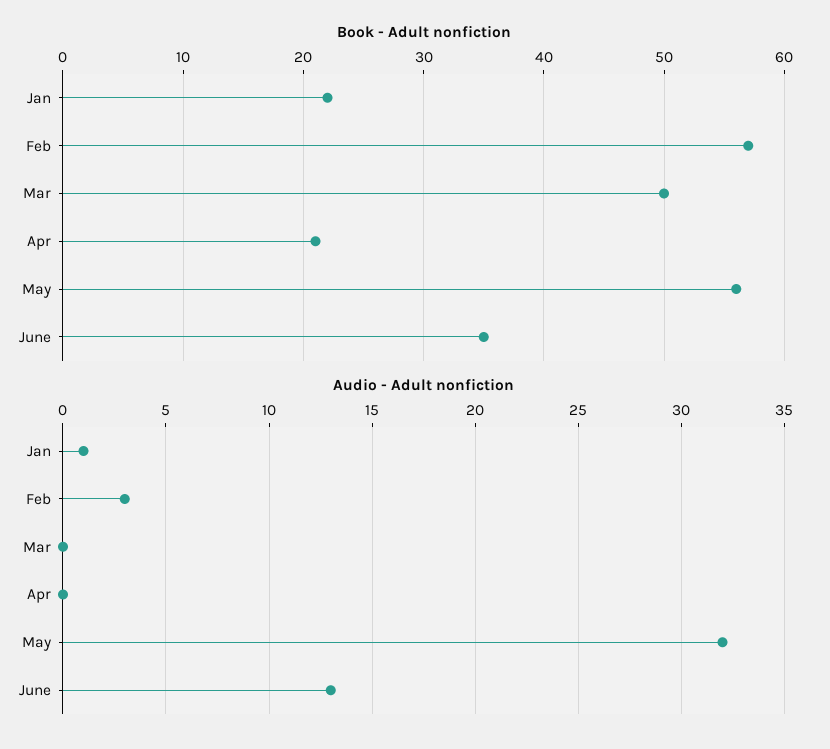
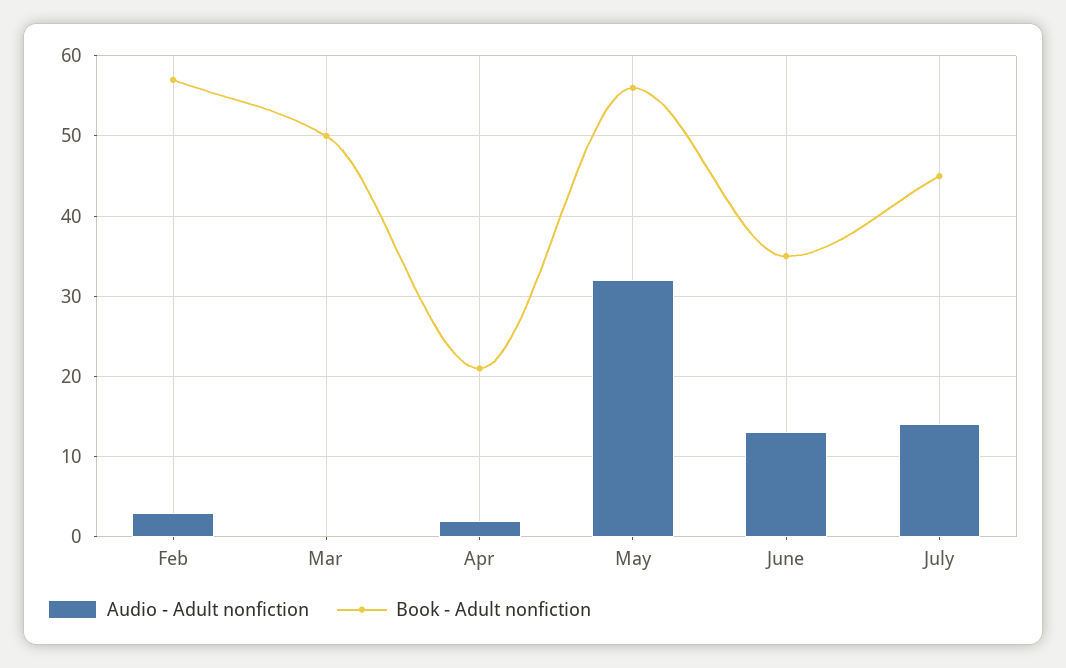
Book - Adult nonfiction, Jan: 22 -> none
Audio - Adult nonfiction, Jan: 1 -> none
Audio - Adult nonfiction, Apr: 0 -> 2
Audio - Adult nonfiction, July: none -> 14
Book - Adult nonfiction, July: none -> 45

